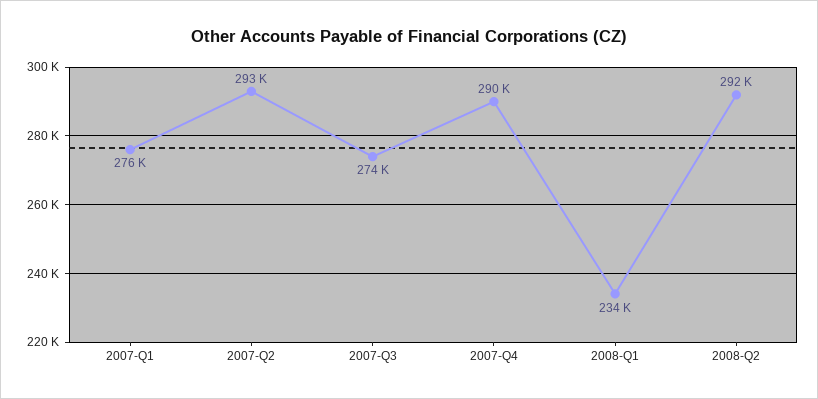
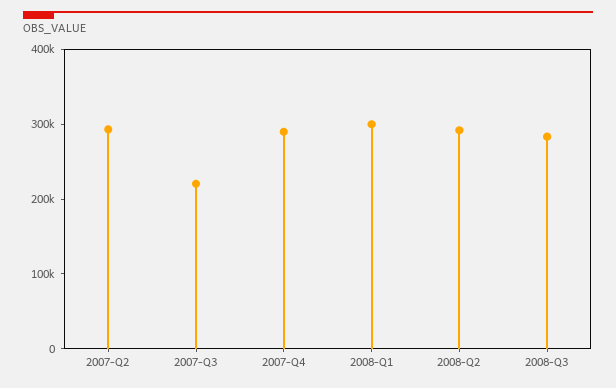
2007-Q1: 276000 -> none
2007-Q3: 274000 -> 220000
2008-Q1: 234000 -> 300000
2008-Q3: none -> 280000

